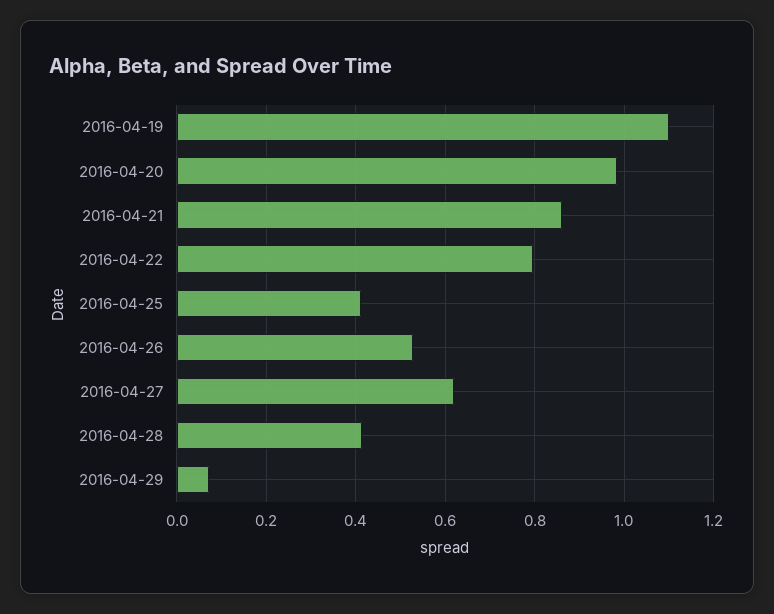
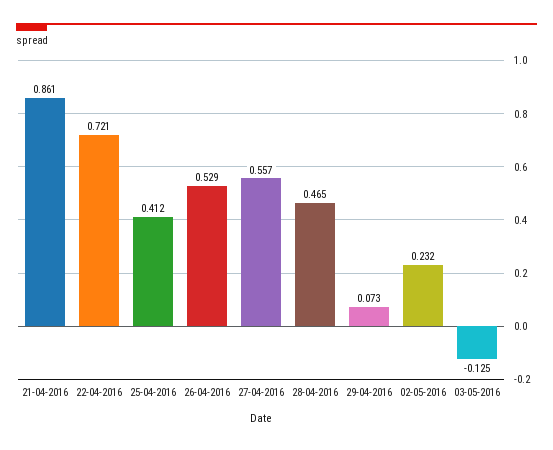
2016-04-19: 1.1 -> none
2016-04-20: 0.98 -> none
2016-04-22: 0.8 -> 0.721
2016-04-27: 0.62 -> 0.557
2016-04-28: 0.42 -> 0.465
02-05-2016: none -> 0.232
03-05-2016: none -> -0.125

